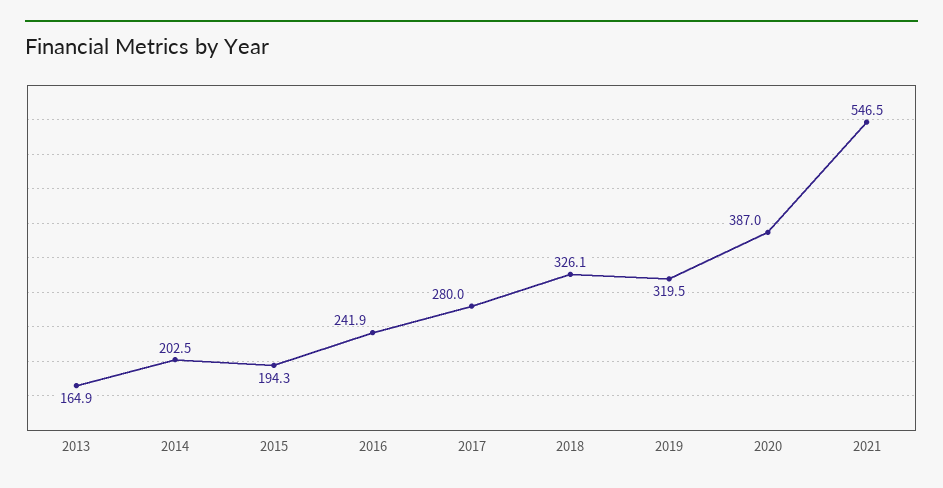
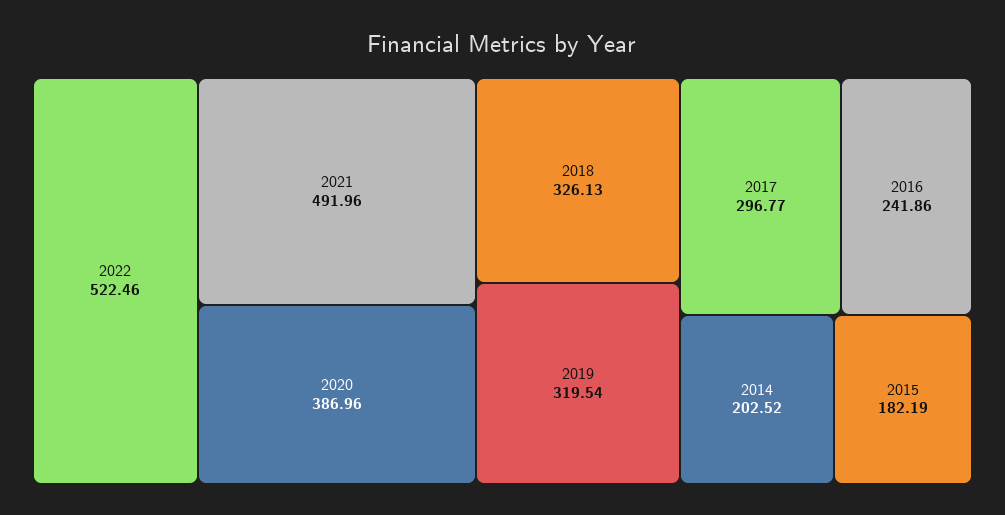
2013: 164.9 -> none
2015: 194.3 -> 182.19
2017: 280 -> 296.77
2021: 546.5 -> 491.96
2022: none -> 522.46

